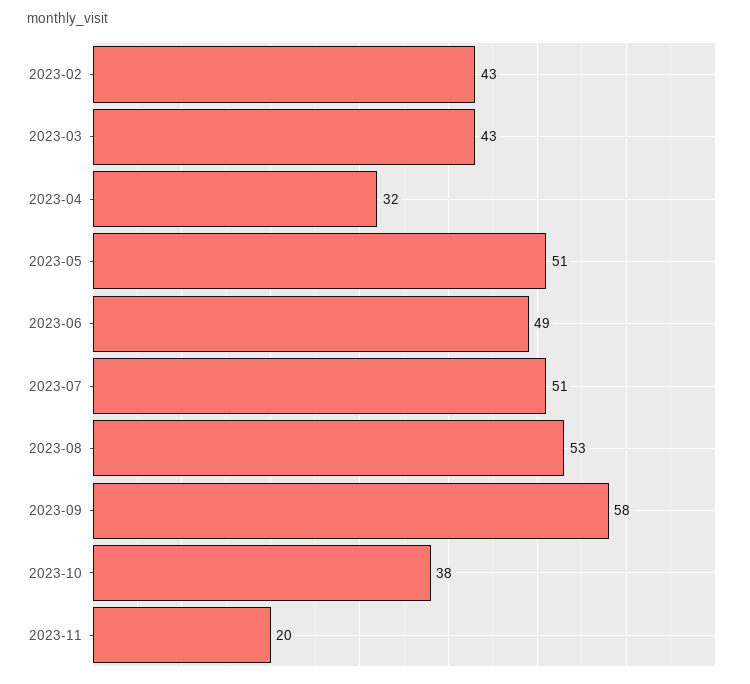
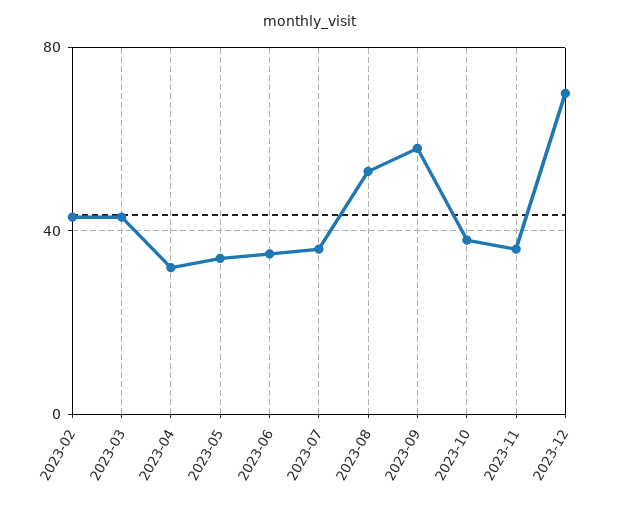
2023-05: 51 -> 35
2023-06: 49 -> 35
2023-07: 51 -> 35
2023-11: 20 -> 35
2023-12: none -> 70

